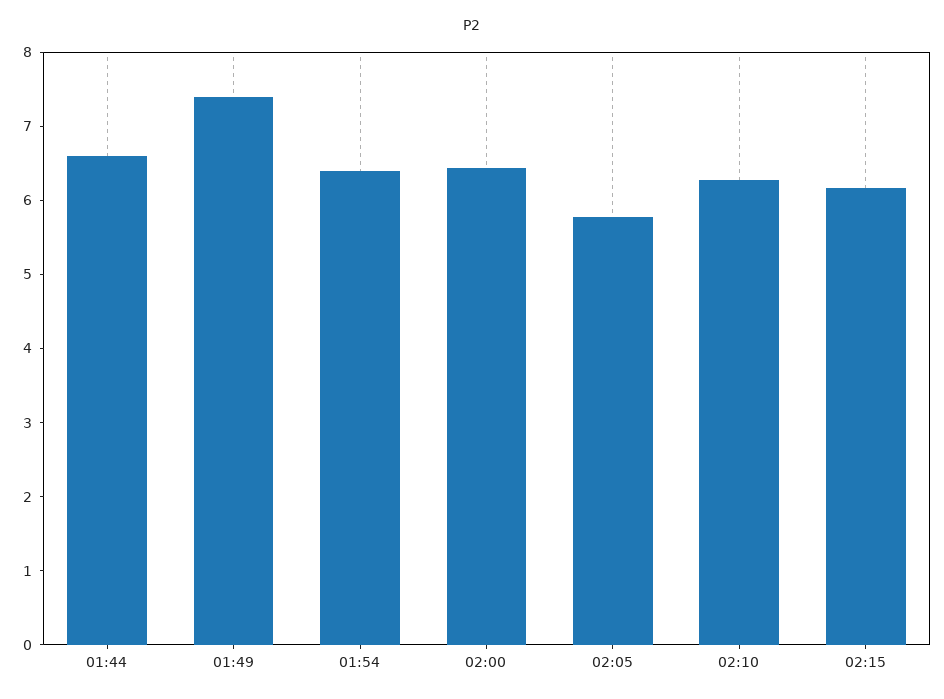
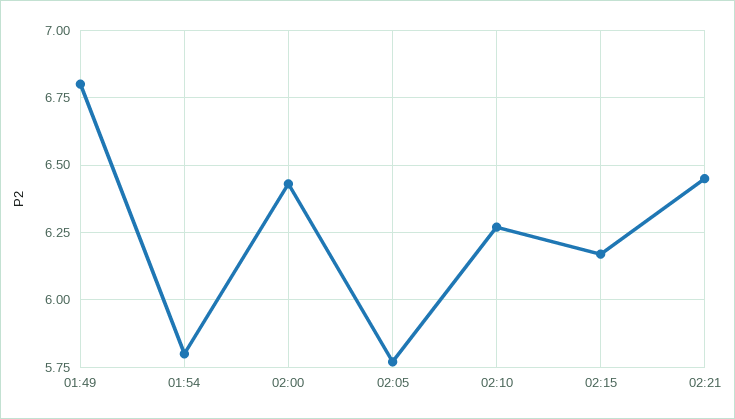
01:44: 6.6 -> none
01:49: 7.4 -> 6.8
01:54: 6.4 -> 5.8
02:21: none -> 6.45

